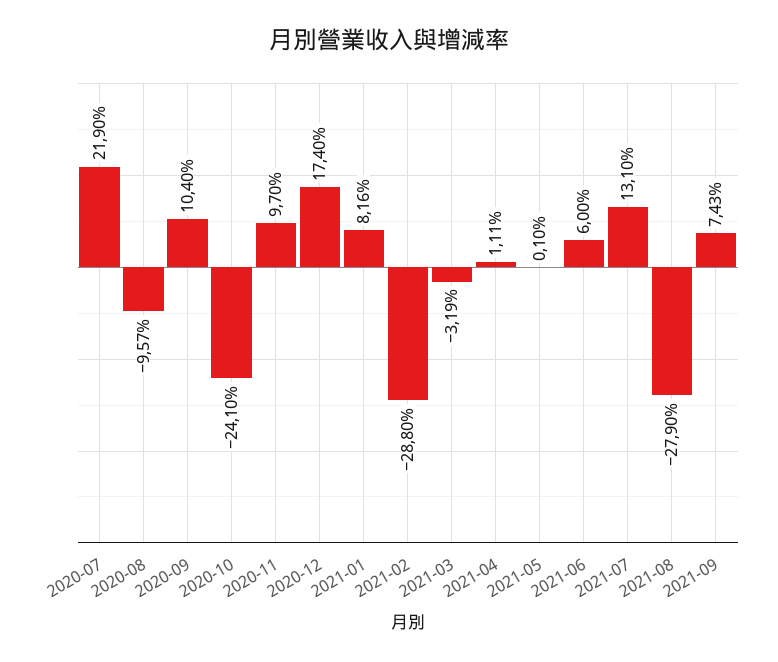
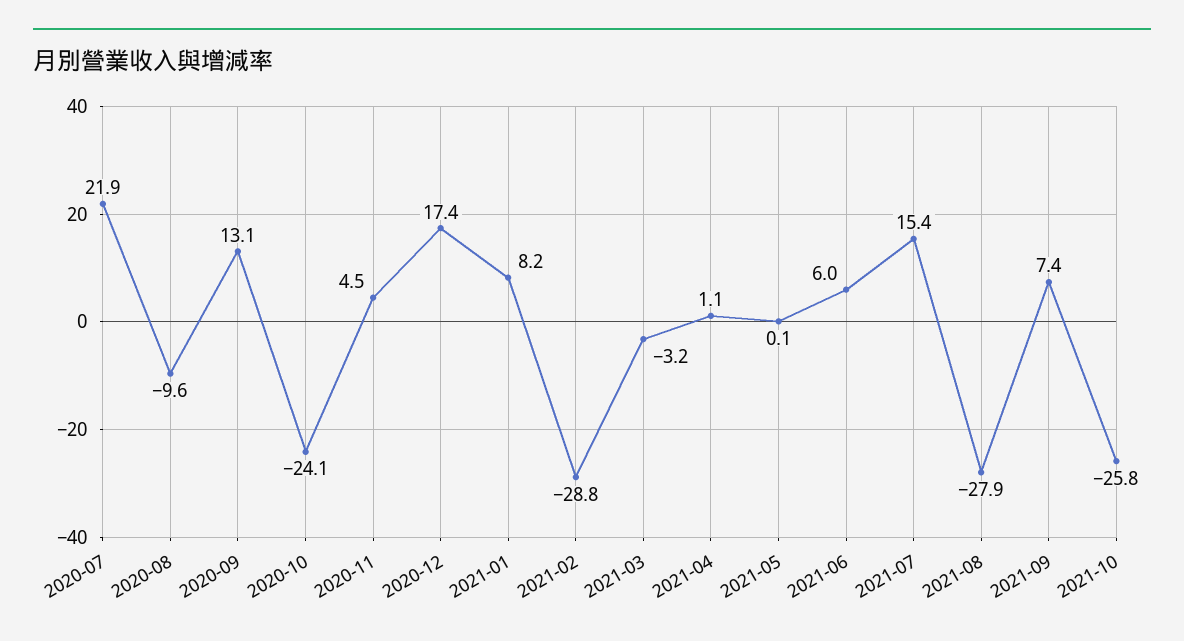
2020-09: 10.4 -> 13.1
2020-11: 9.7 -> 4.5
2021-07: 13.1 -> 15.4
2021-10: none -> -25.8

